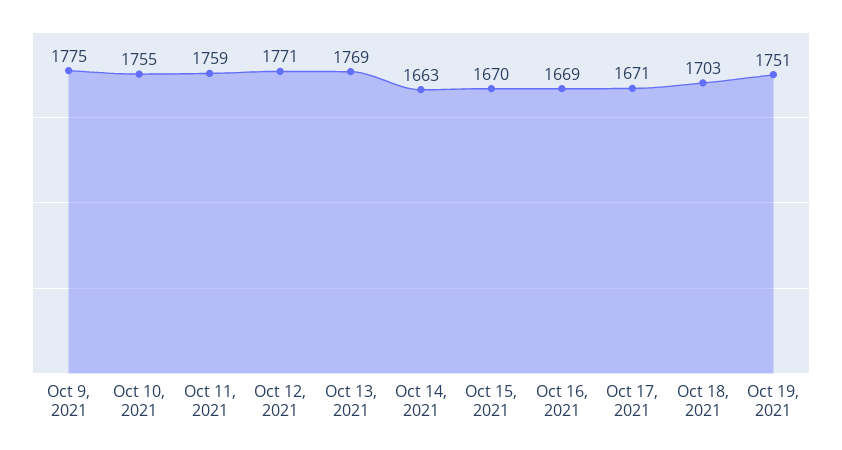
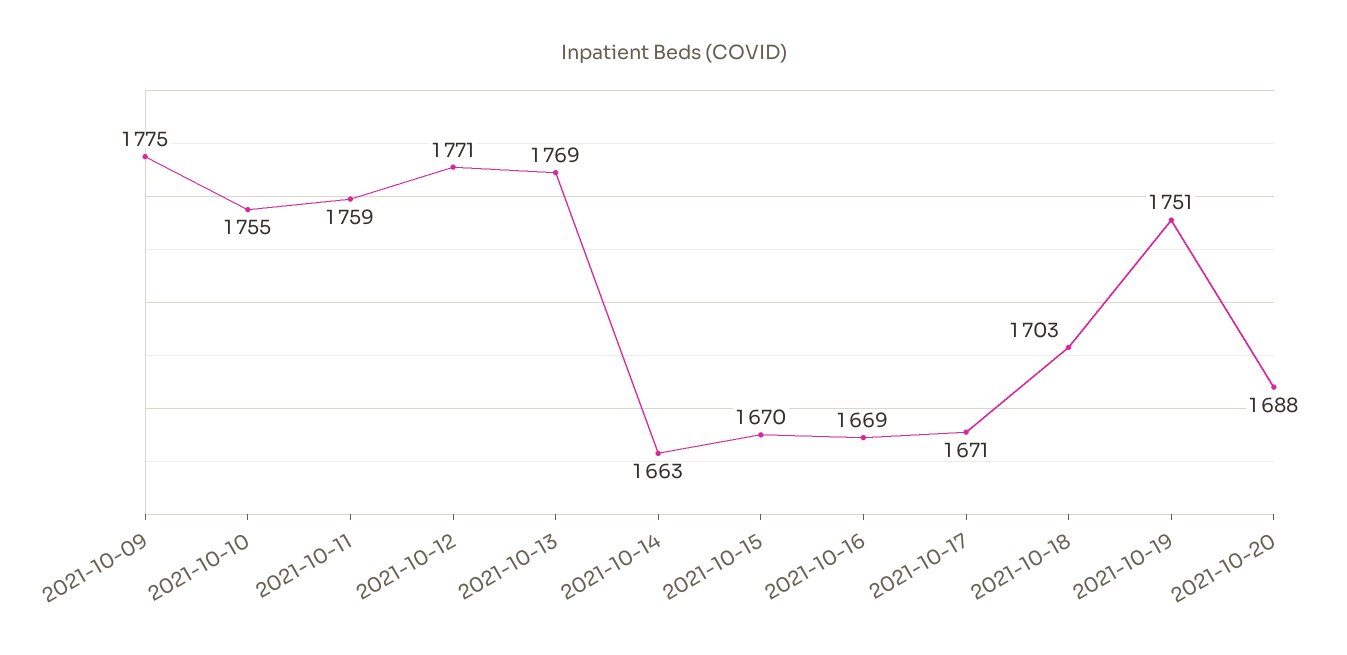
2021-10-20: none -> 1688

